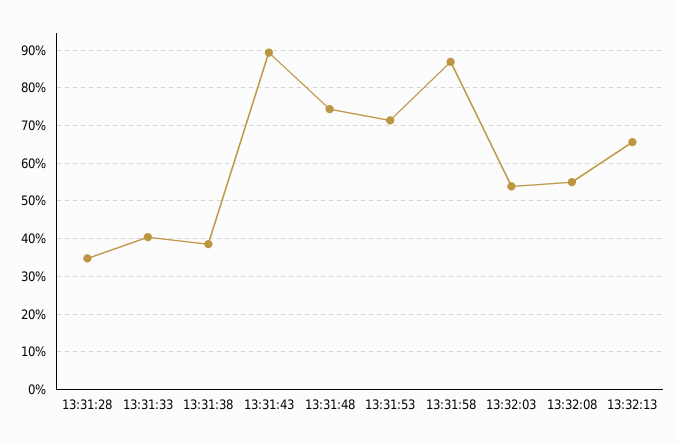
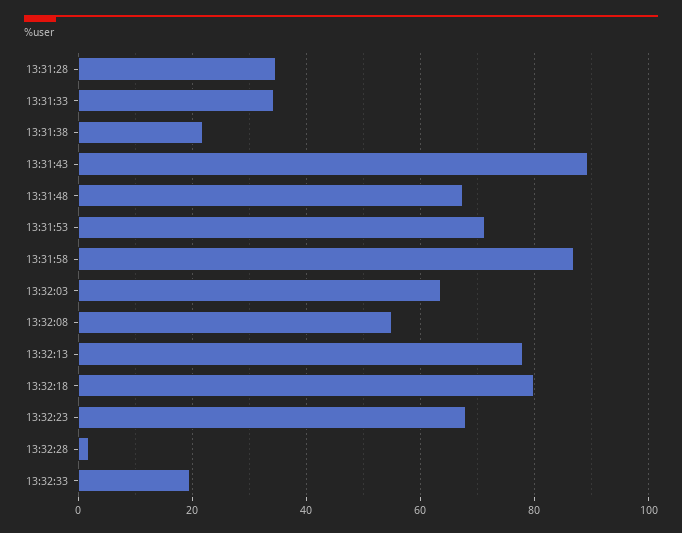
13:31:33: 40 -> 34
13:31:38: 38 -> 22
13:31:48: 74 -> 68
13:32:03: 54 -> 64
13:32:13: 66 -> 78
13:32:18: none -> 80
13:32:23: none -> 68
13:32:28: none -> 2
13:32:33: none -> 20

